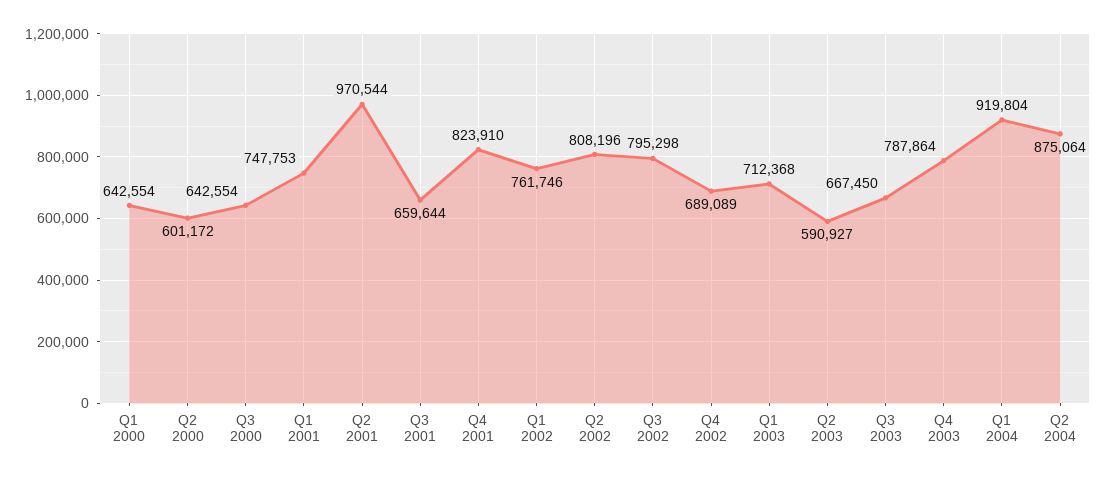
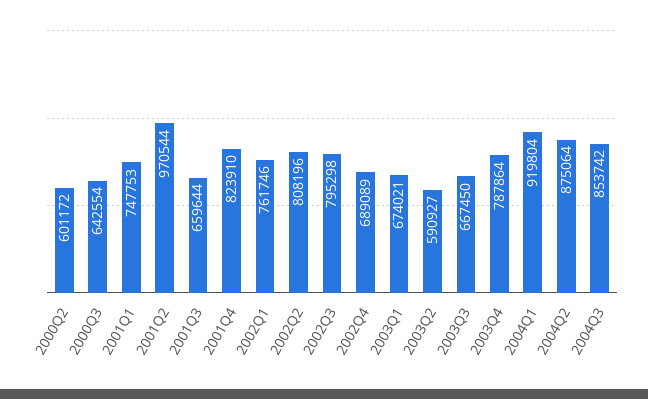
Q1 2000: 642554 -> none
Q1 2003: 712368 -> 674021
2004Q3: none -> 853742

